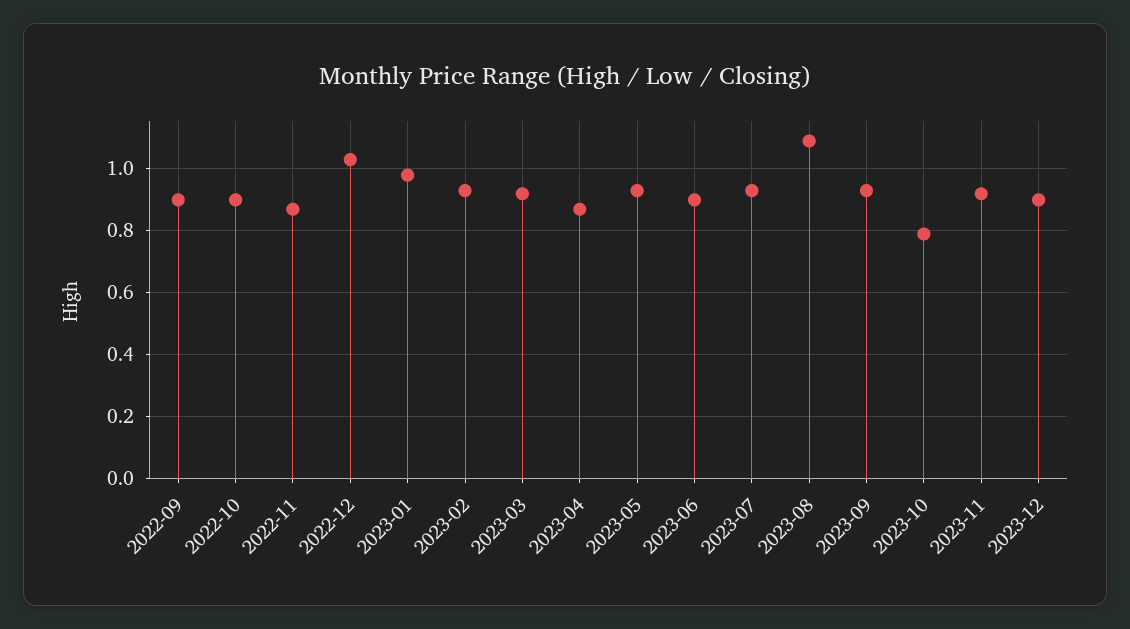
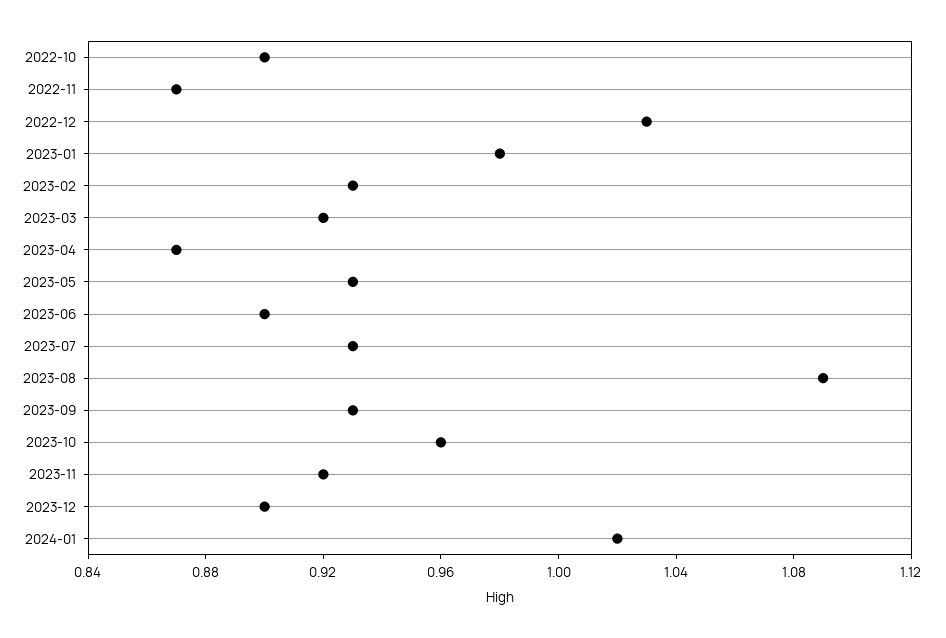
2022-09: 0.9 -> none
2023-10: 0.8 -> 0.96
2024-01: none -> 1.02

